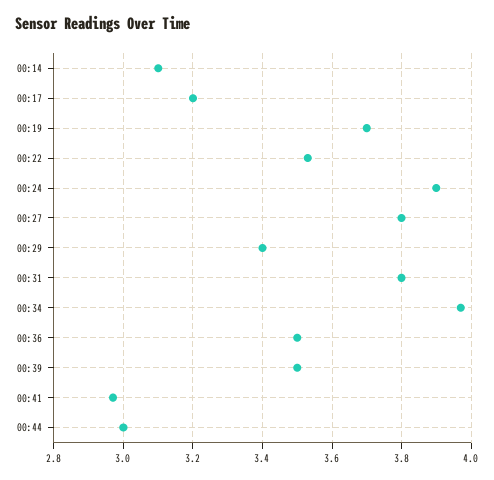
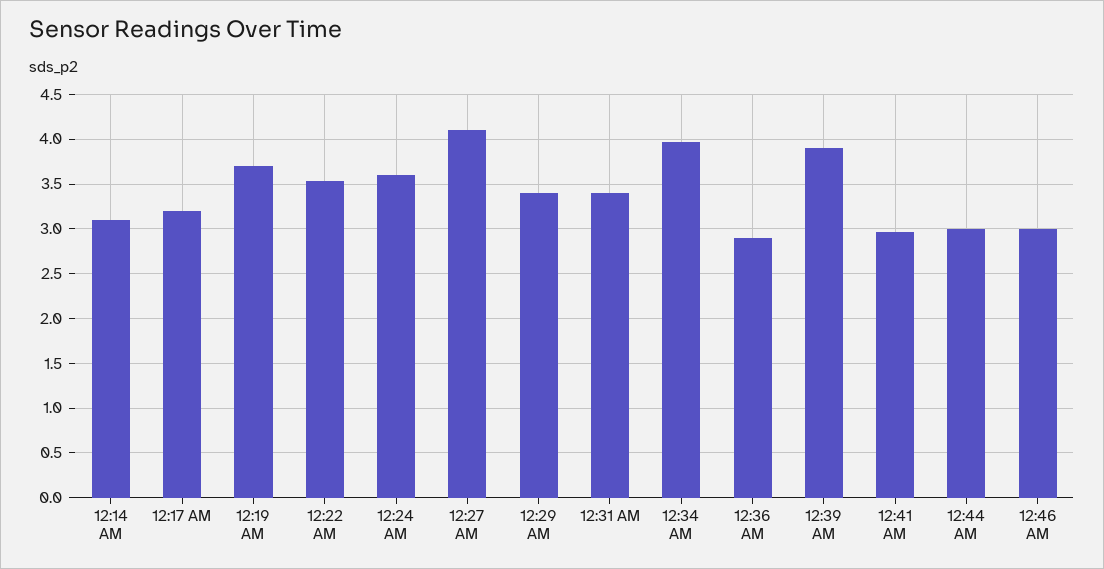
00:24: 3.9 -> 3.6
00:27: 3.8 -> 4.1
00:31: 3.8 -> 3.4
00:36: 3.5 -> 2.9
00:39: 3.5 -> 3.9
12:46 AM: none -> 3

